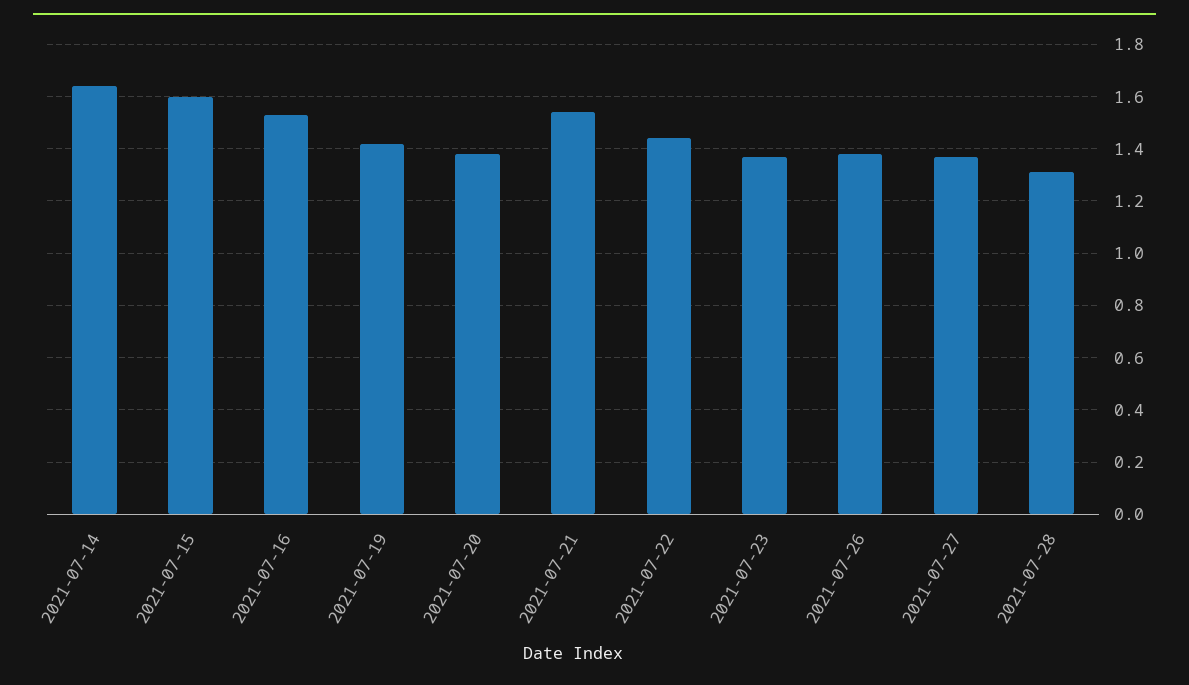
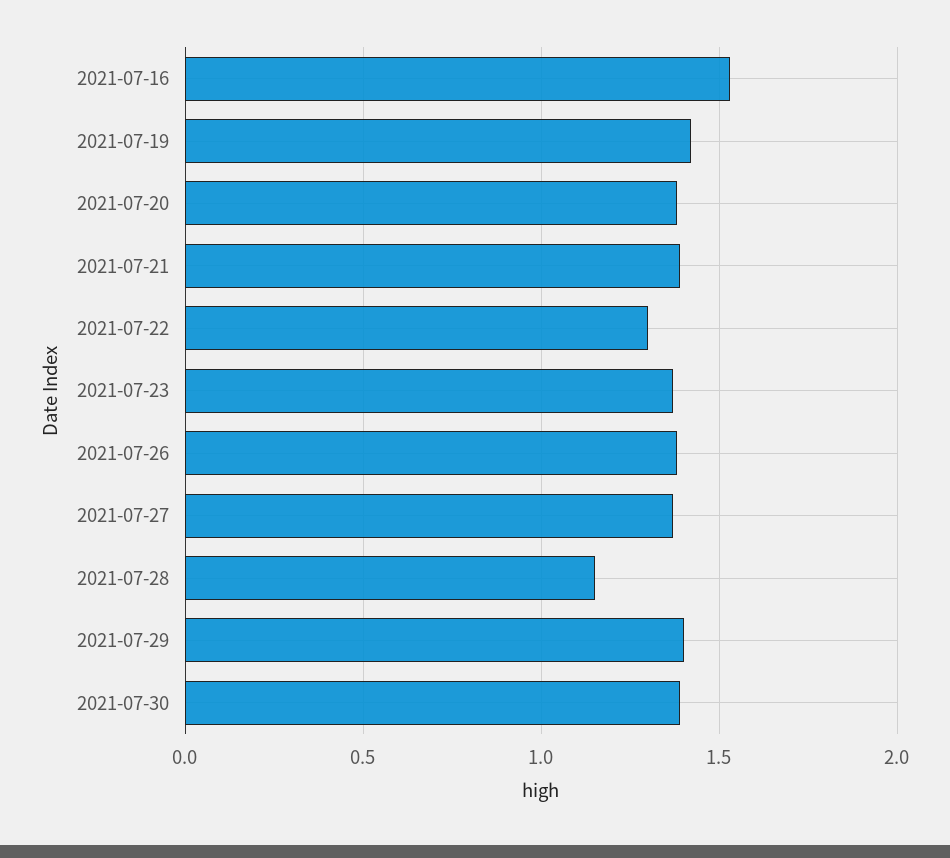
2021-07-14: 1.65 -> none
2021-07-15: 1.6 -> none
2021-07-21: 1.55 -> 1.4
2021-07-22: 1.45 -> 1.3
2021-07-28: 1.3 -> 1.15
2021-07-29: none -> 1.4
2021-07-30: none -> 1.4

